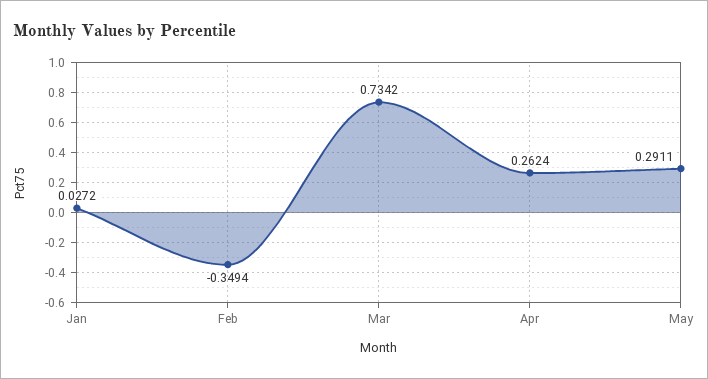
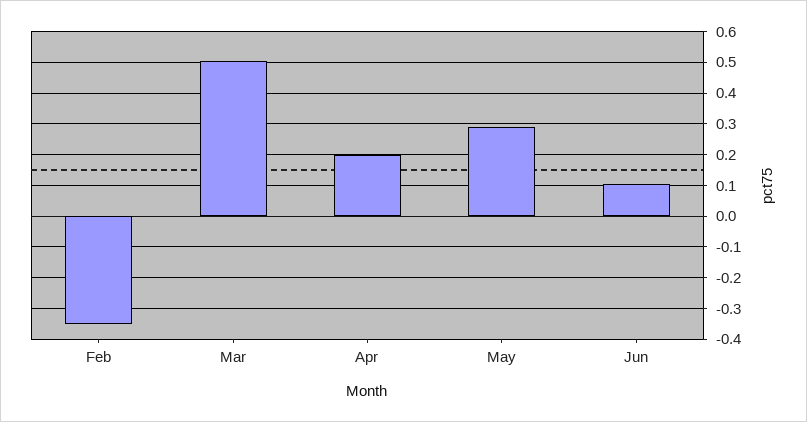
Jan: 0.0272 -> none
Mar: 0.7342 -> 0.5
Apr: 0.2624 -> 0.2
Jun: none -> 0.1

